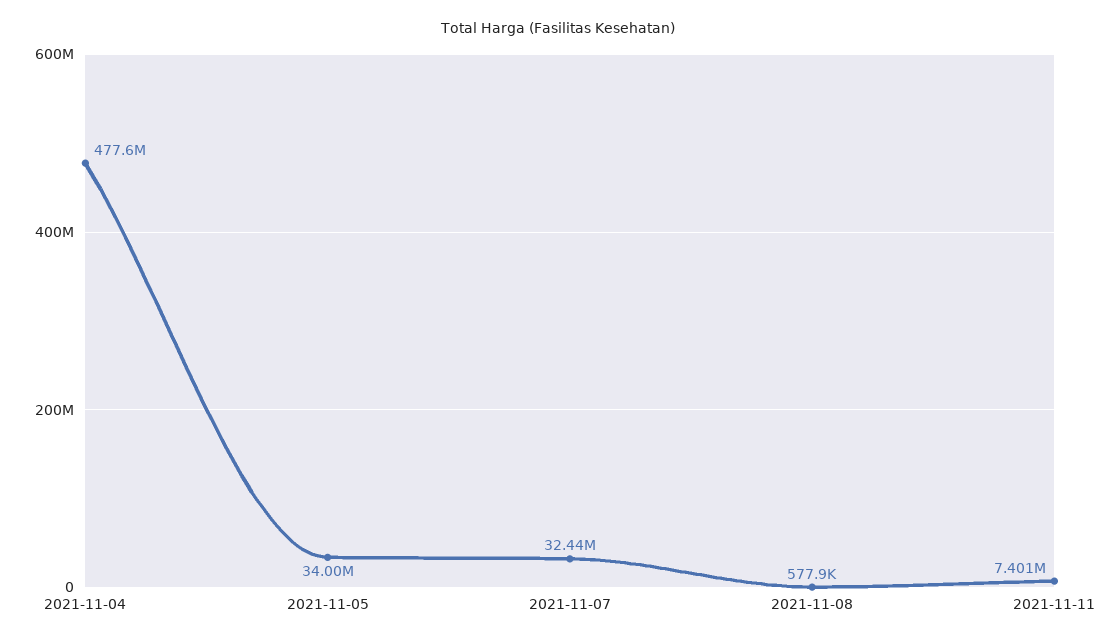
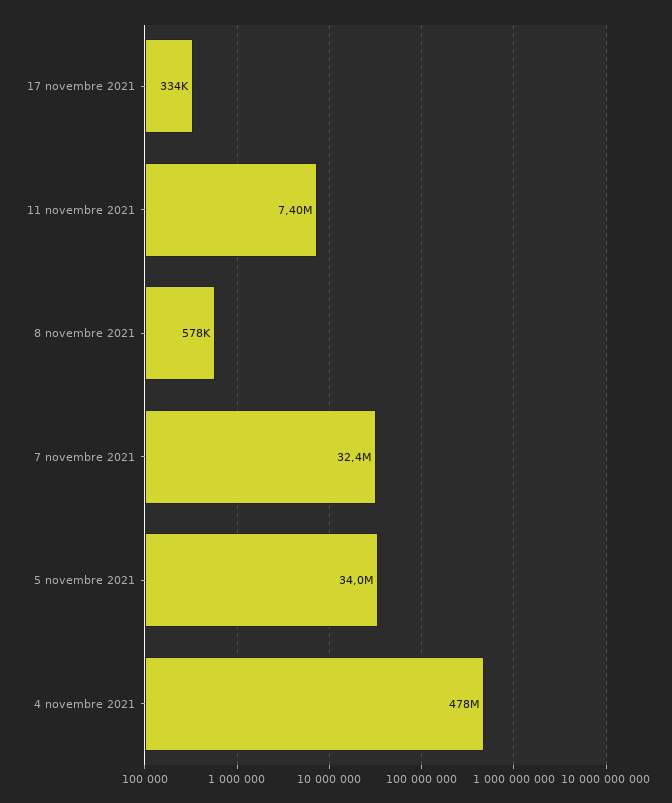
17 novembre 2021: none -> 334000

